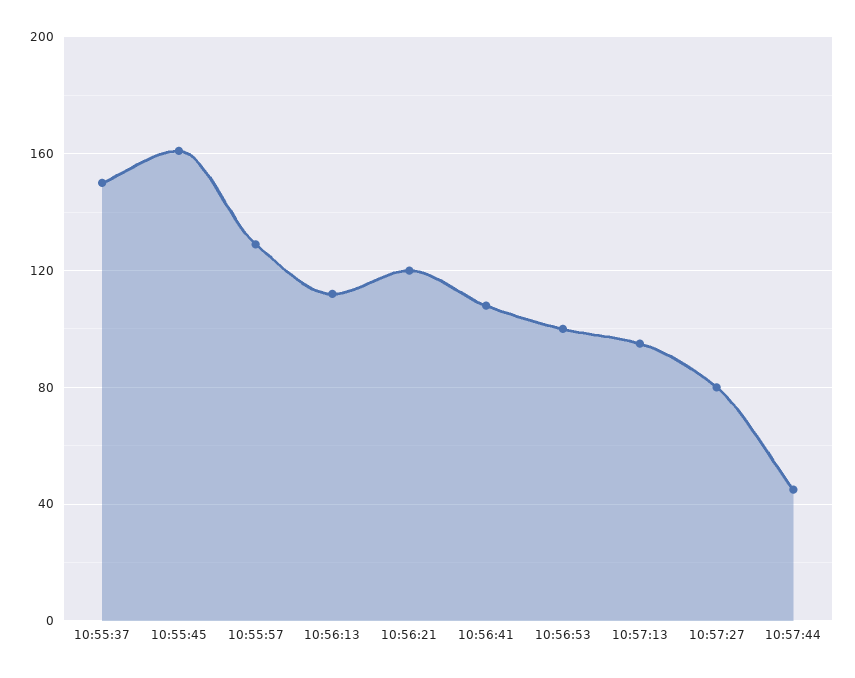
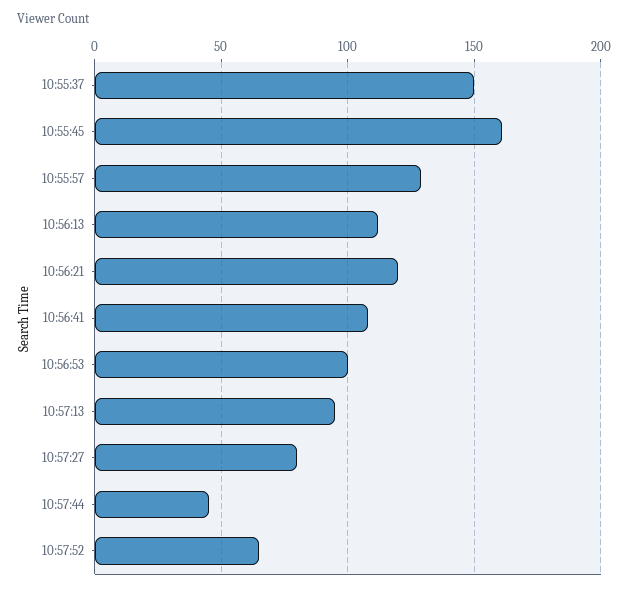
10:57:52: none -> 65

